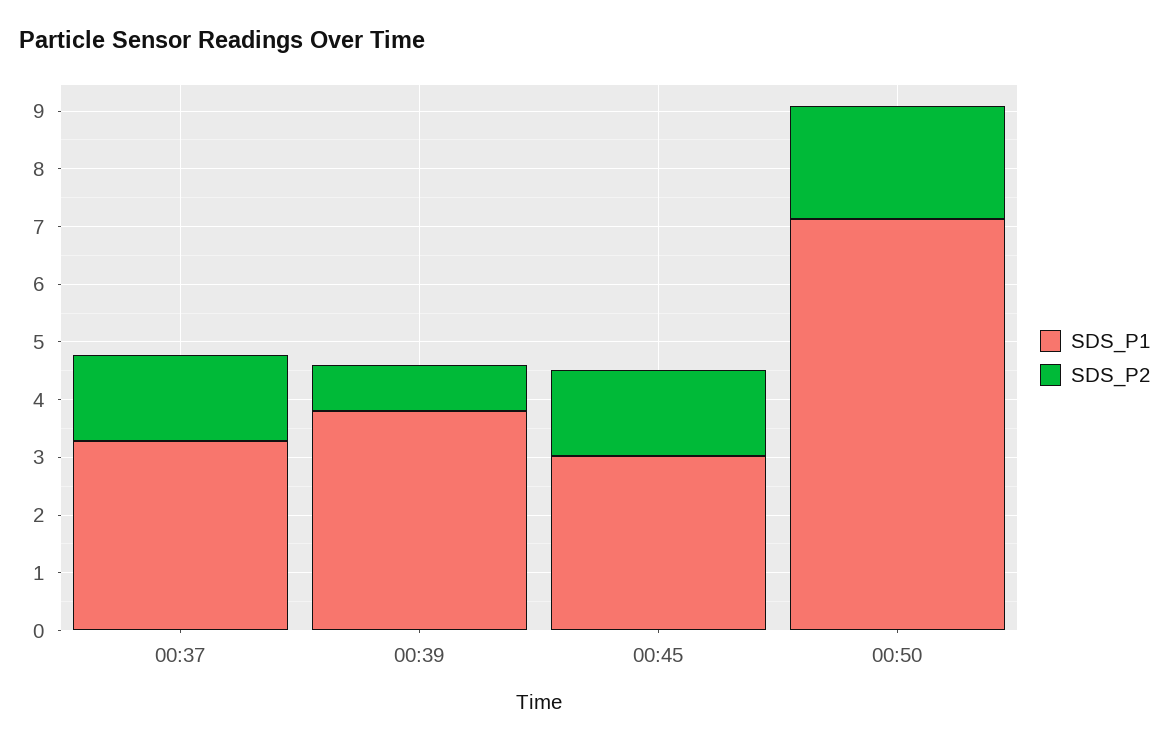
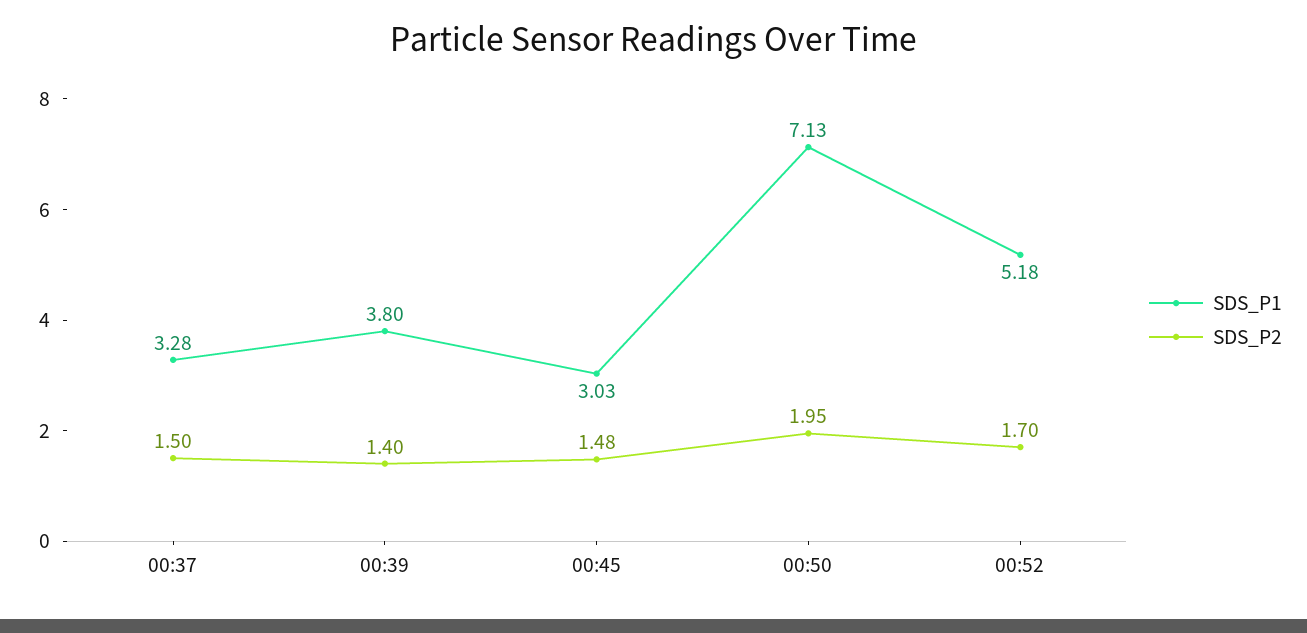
SDS_P2, 00:39: 0.8 -> 1.4
SDS_P1, 00:52: none -> 5.18
SDS_P2, 00:52: none -> 1.7

